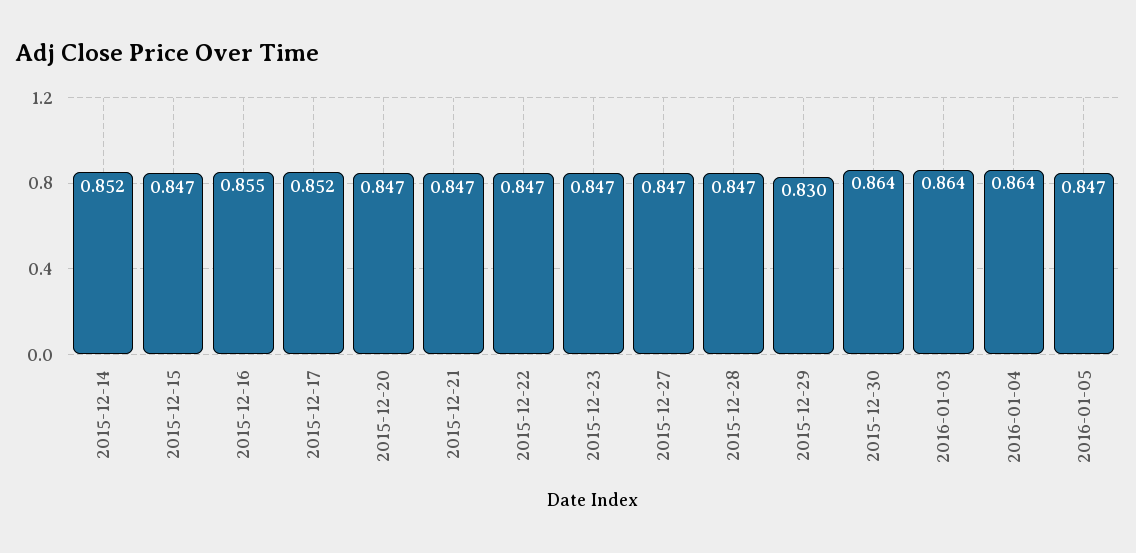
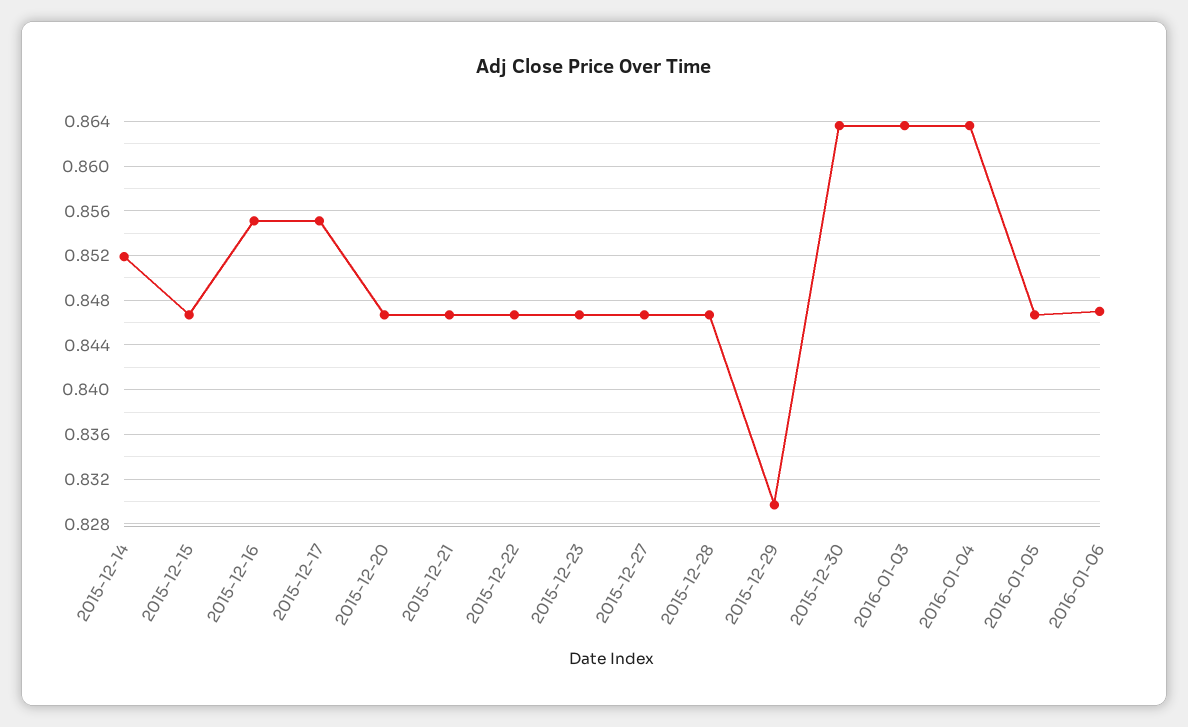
2015-12-17: 0.852 -> 0.855
2016-01-06: none -> 0.847

